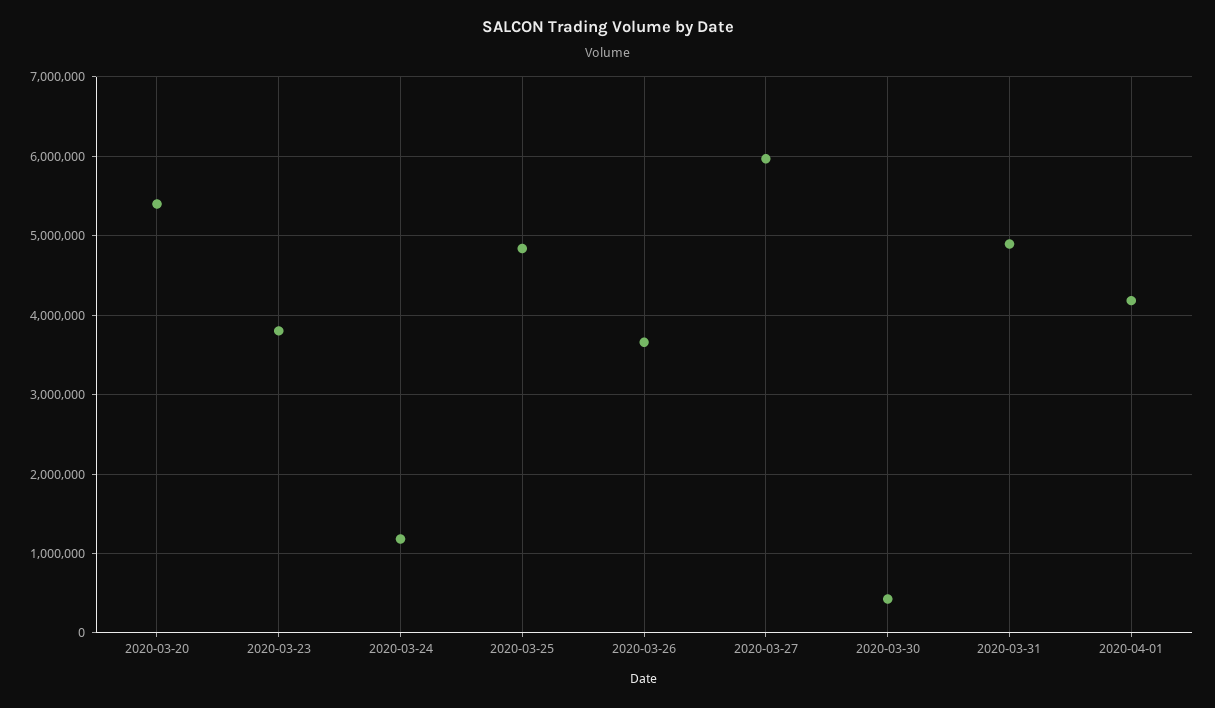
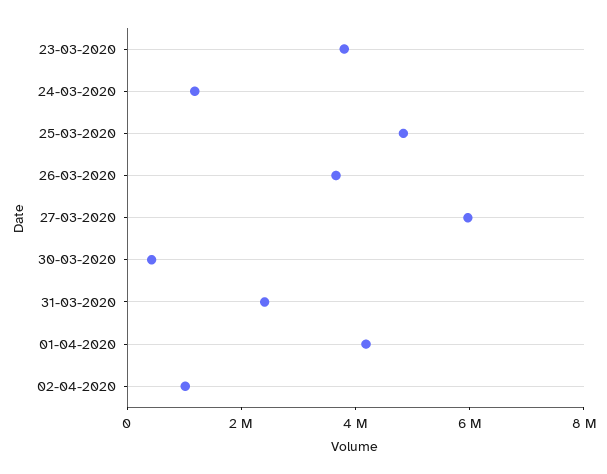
2020-03-20: 5400000 -> none
2020-03-31: 4900000 -> 2500000
02-04-2020: none -> 1000000

